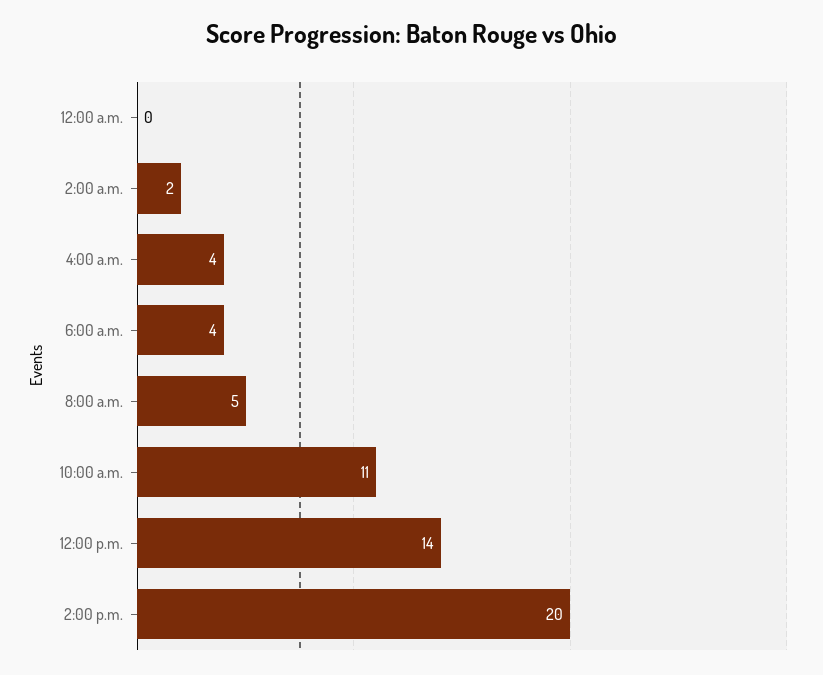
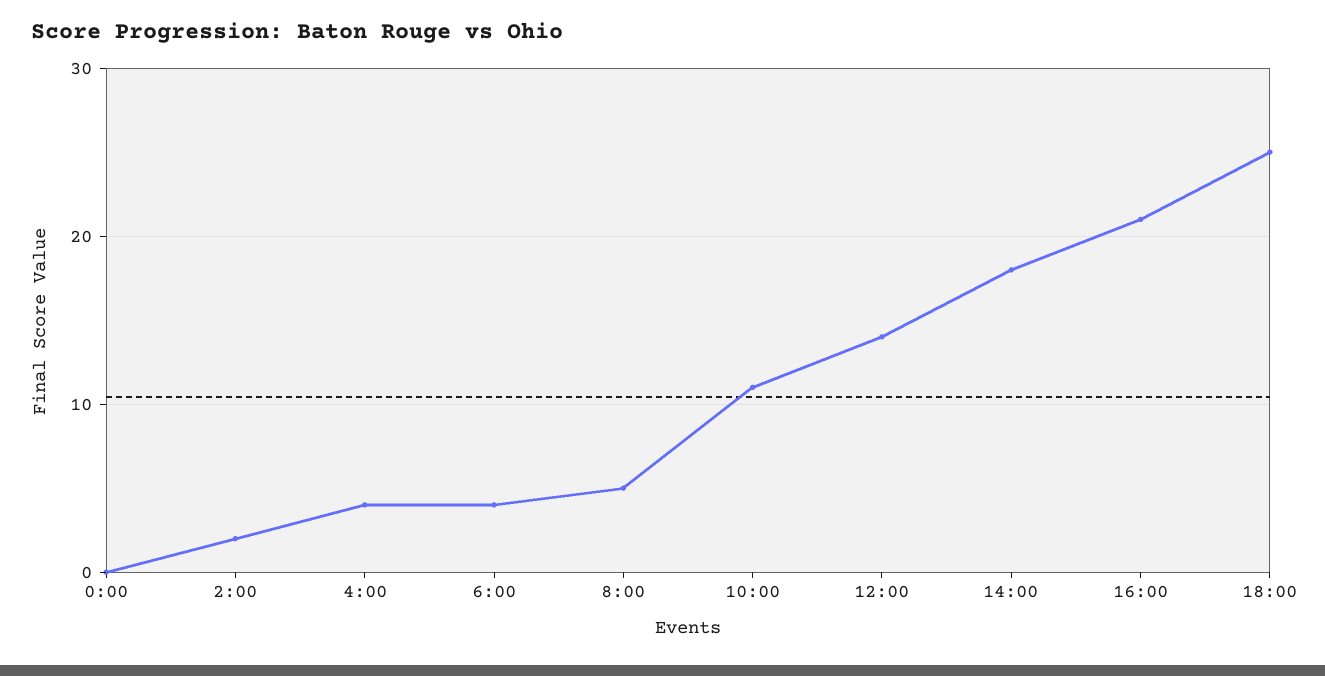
2:00 p.m.: 20 -> 18
16:00: none -> 21
18:00: none -> 25

